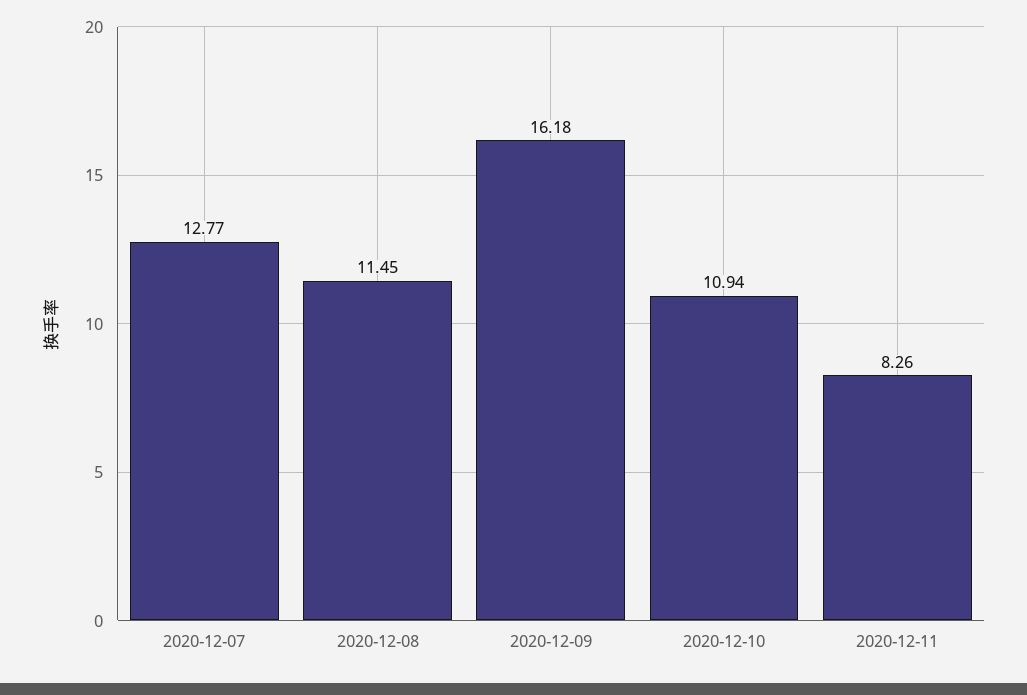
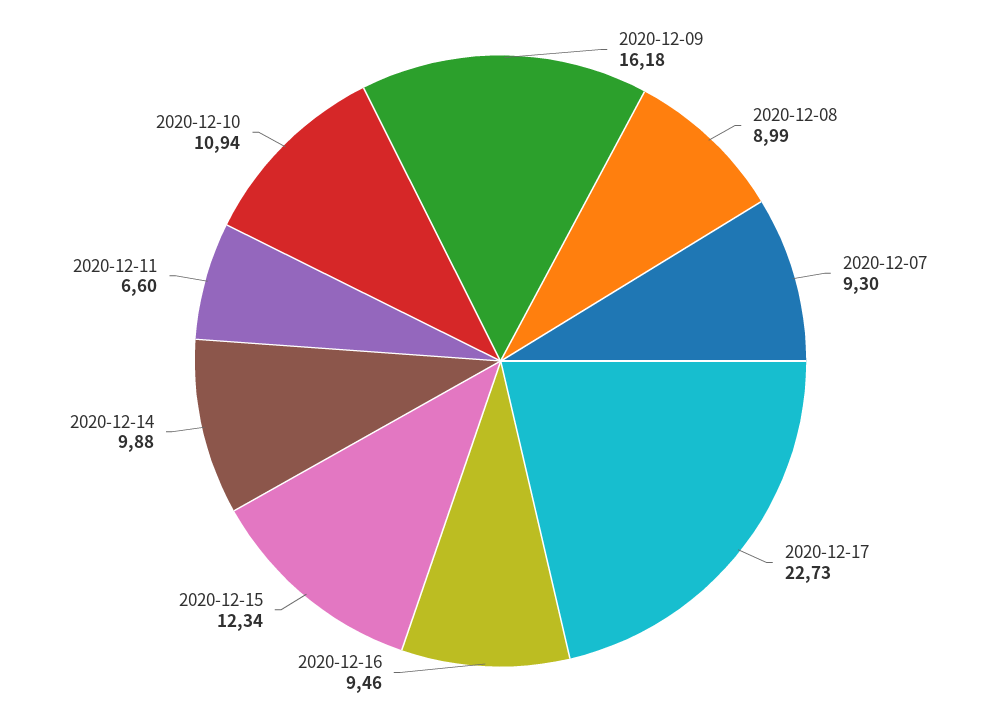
2020-12-07: 12.77 -> 9.3
2020-12-08: 11.45 -> 8.99
2020-12-11: 8.26 -> 6.6
2020-12-17: none -> 22.73
2020-12-16: none -> 9.46
2020-12-15: none -> 12.34
2020-12-14: none -> 9.88

